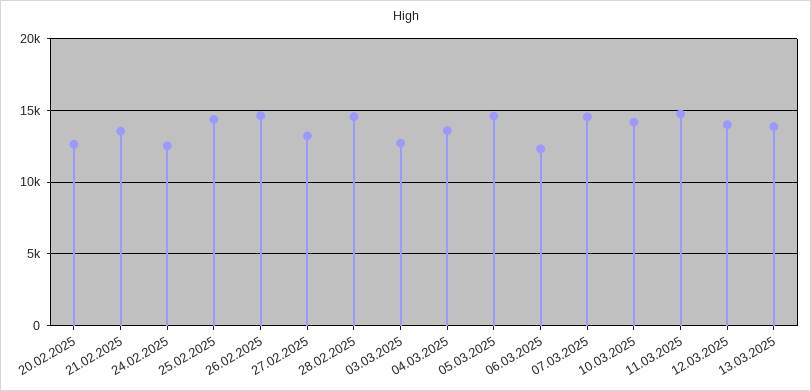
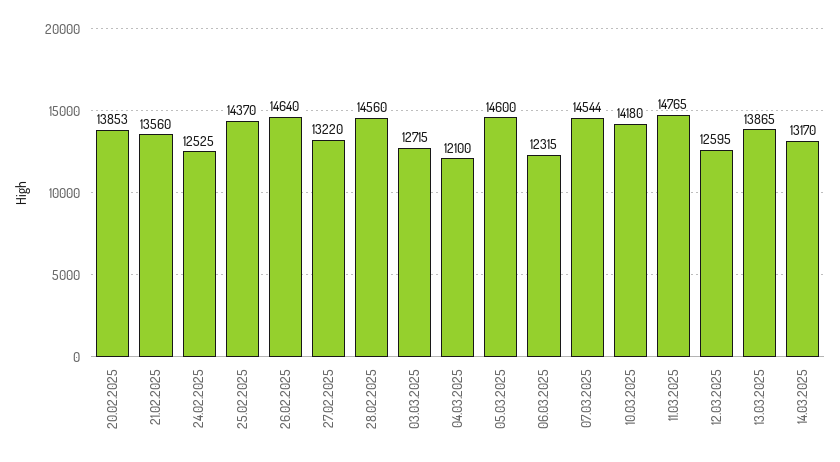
20.02.2025: 12500 -> 13853
04.03.2025: 13500 -> 12100
12.03.2025: 14000 -> 12595
14.03.2025: none -> 13170

